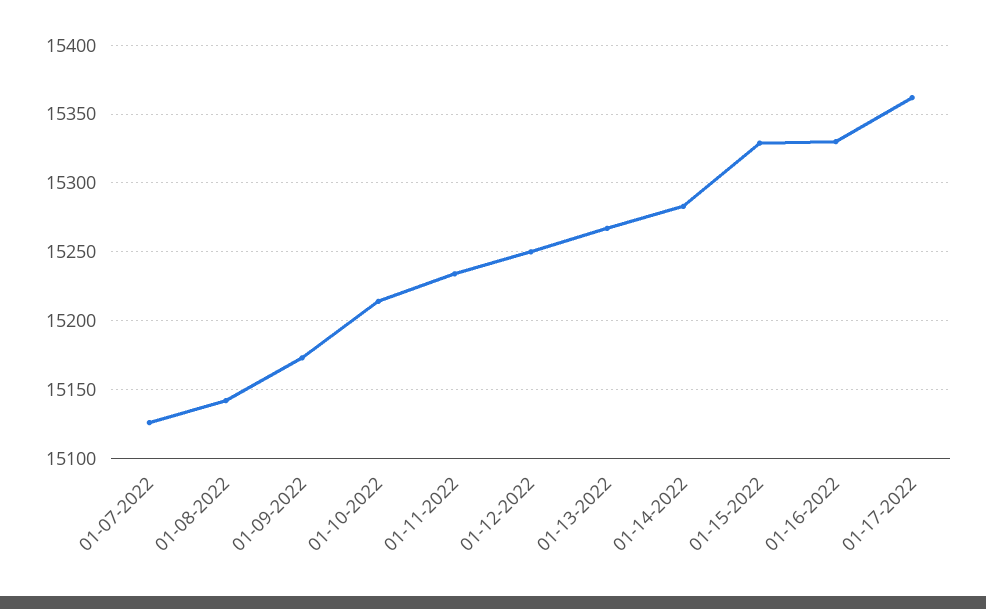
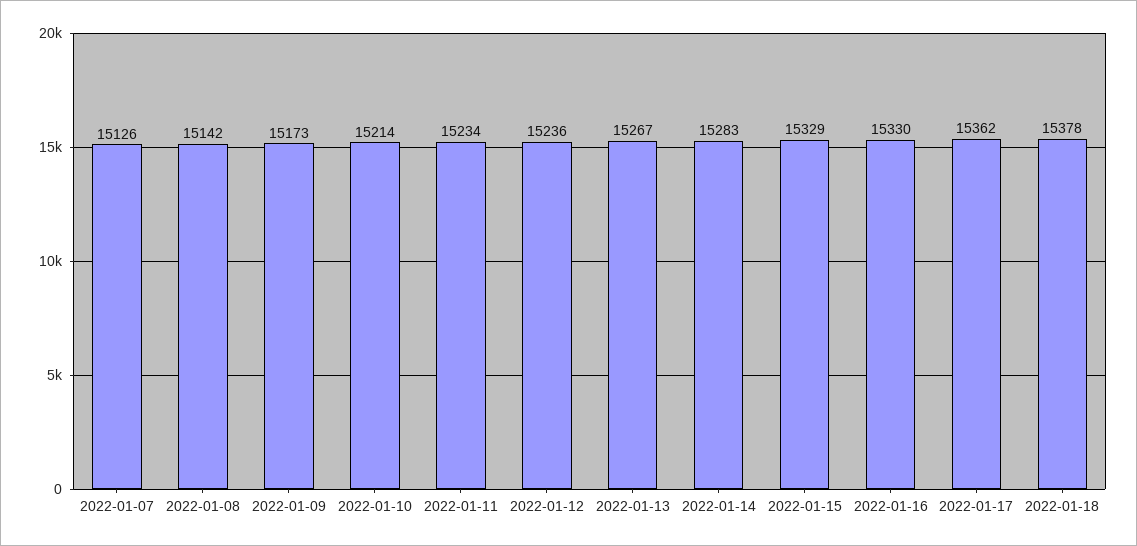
01-12-2022: 15250 -> 15236
2022-01-18: none -> 15378

